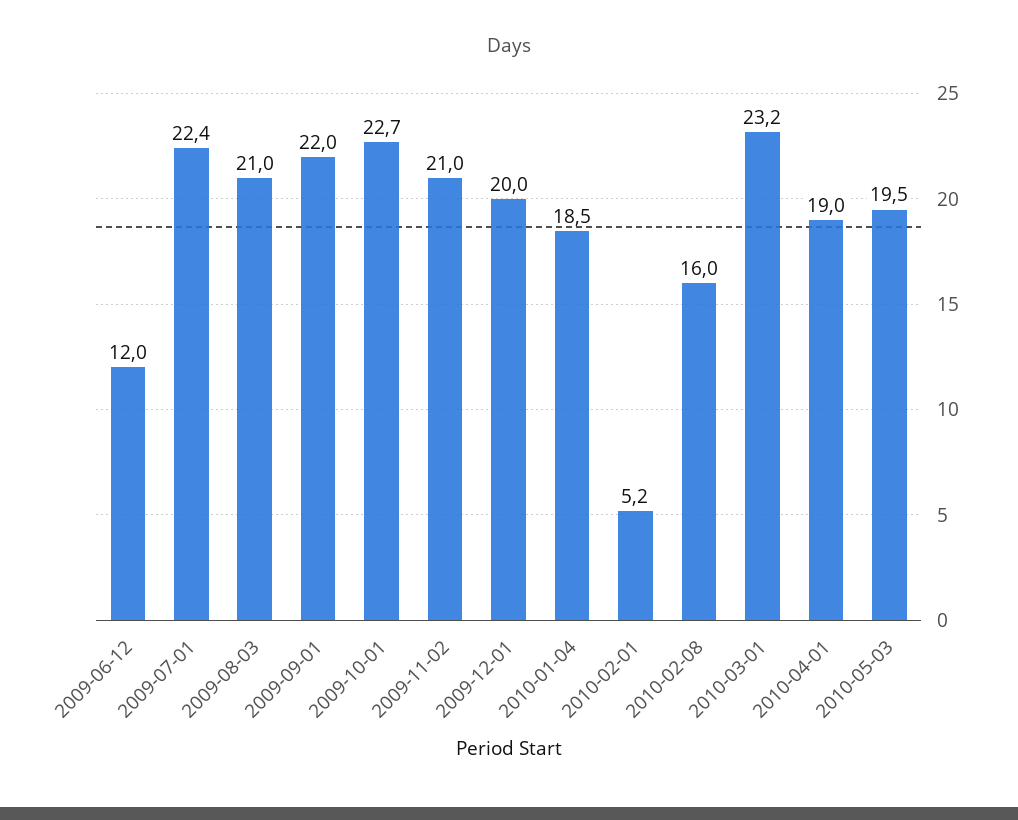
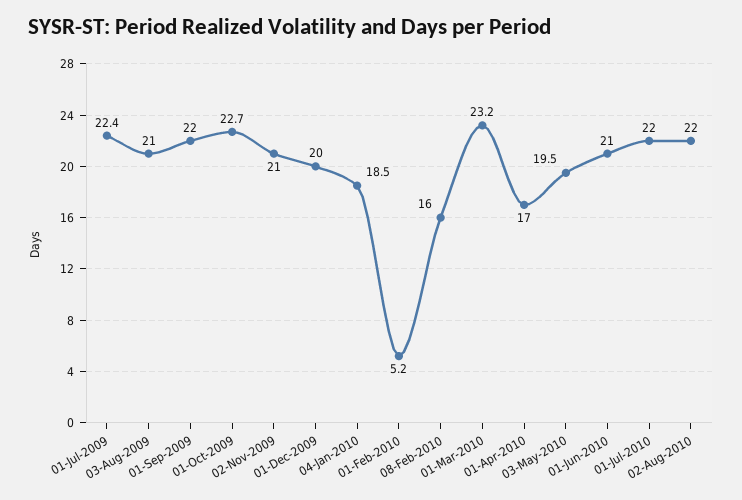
2009-06-12: 12 -> none
2010-04-01: 19 -> 17
01-Jun-2010: none -> 21
01-Jul-2010: none -> 22
02-Aug-2010: none -> 22

